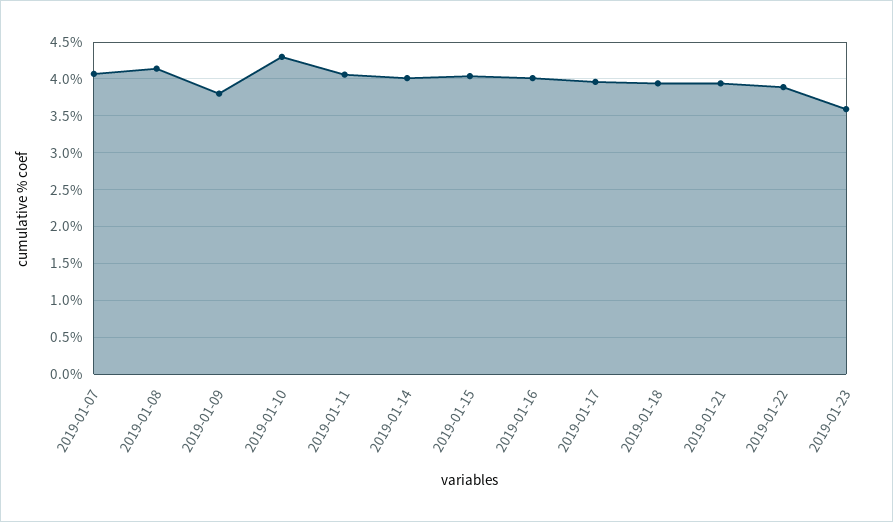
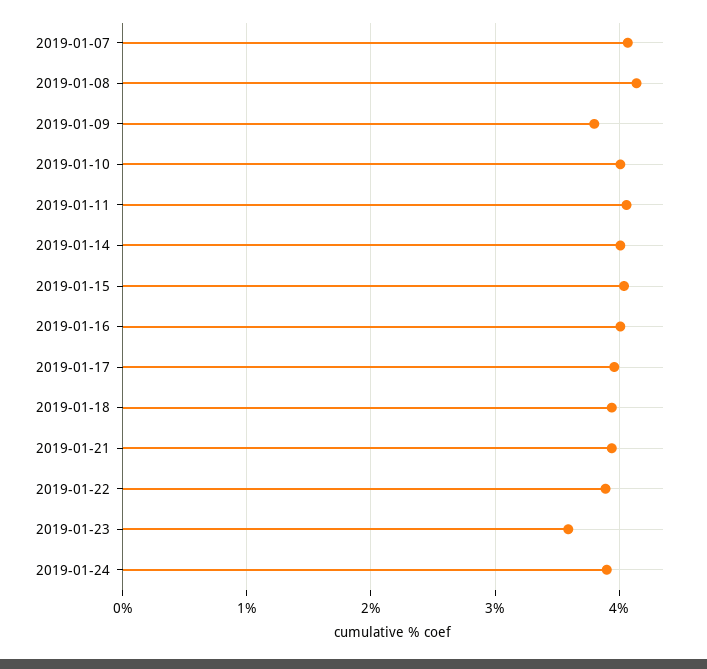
2019-01-10: 4.3 -> 4
2019-01-24: none -> 3.9

